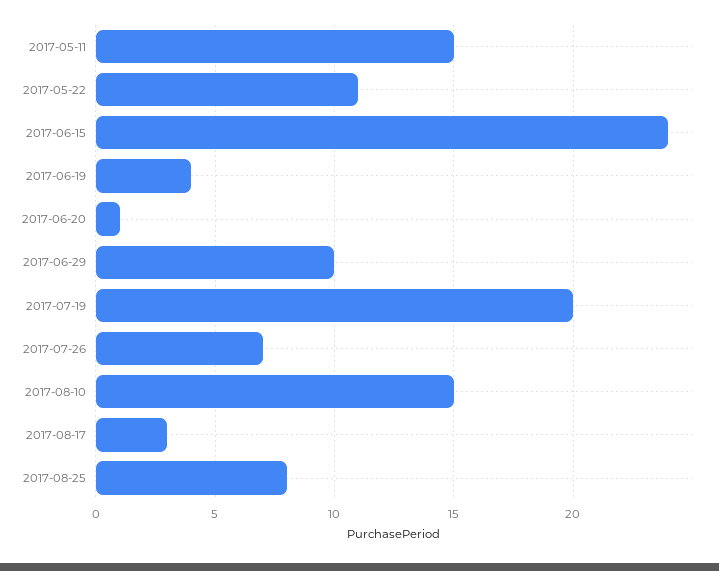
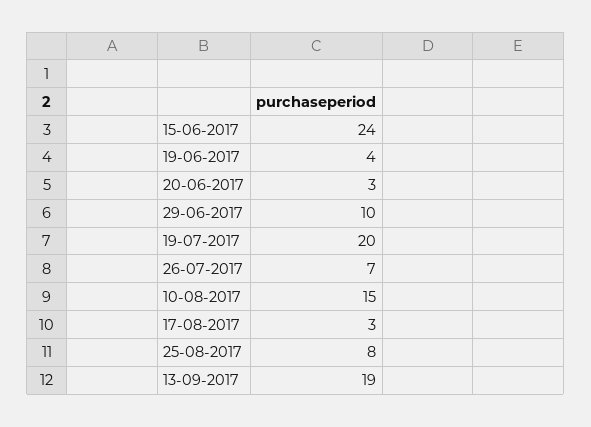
2017-05-11: 15 -> none
2017-05-22: 11 -> none
2017-06-20: 1 -> 3
13-09-2017: none -> 19

